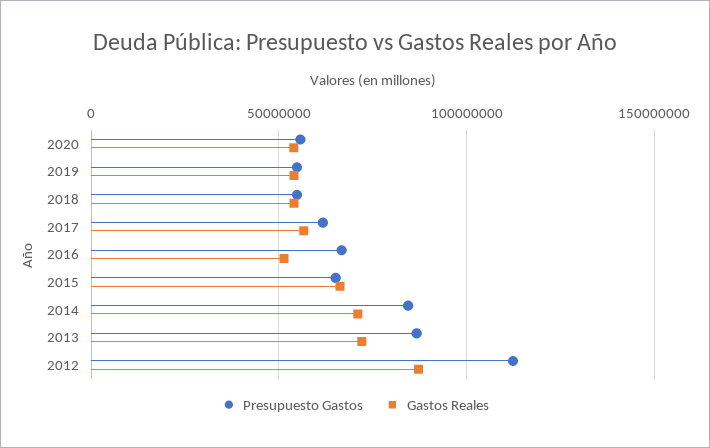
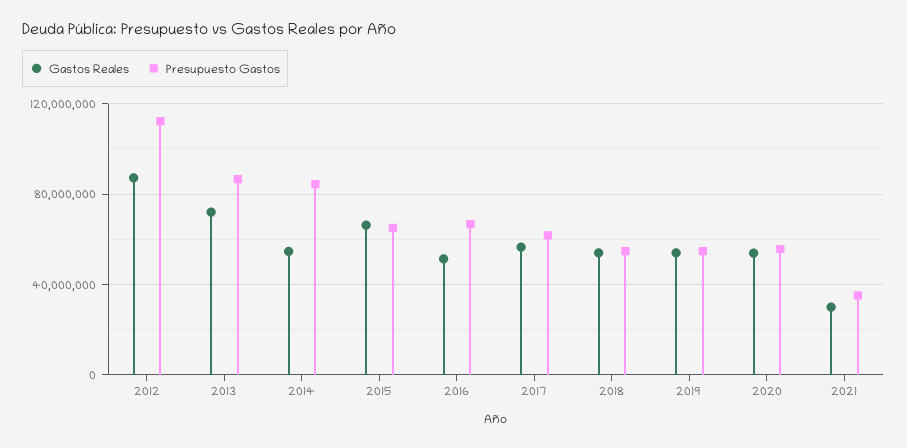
Gastos Reales, 2014: 70000000 -> 55000000
Gastos Reales, 2021: none -> 30000000
Presupuesto Gastos, 2021: none -> 35000000

